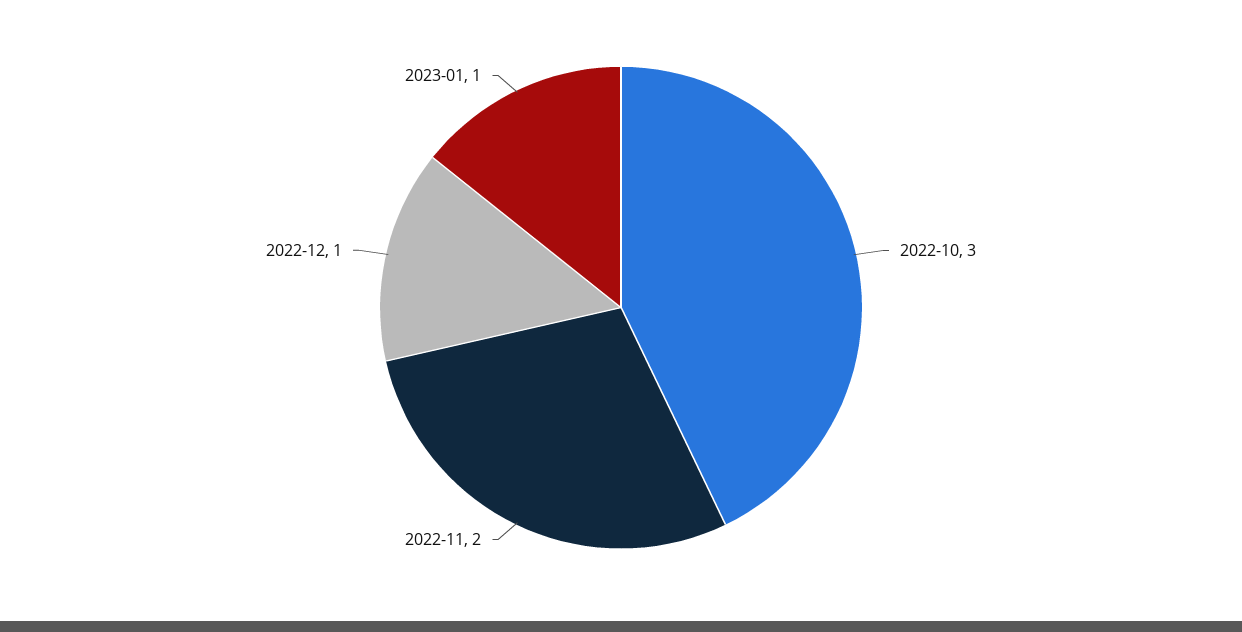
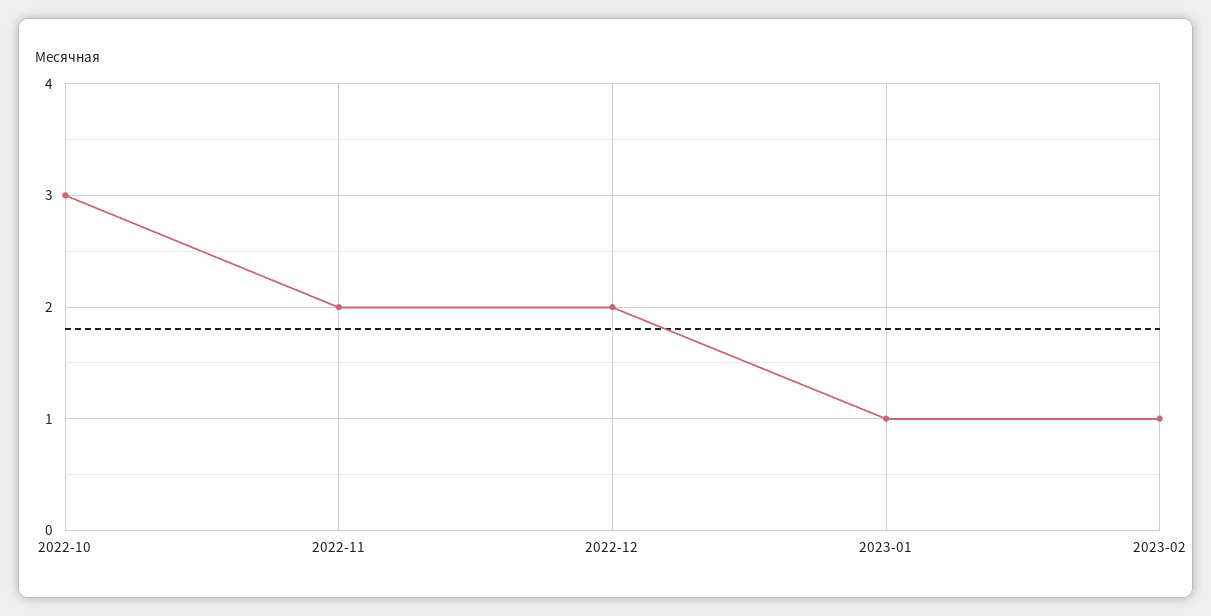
2022-12: 1 -> 2
2023-02: none -> 1

